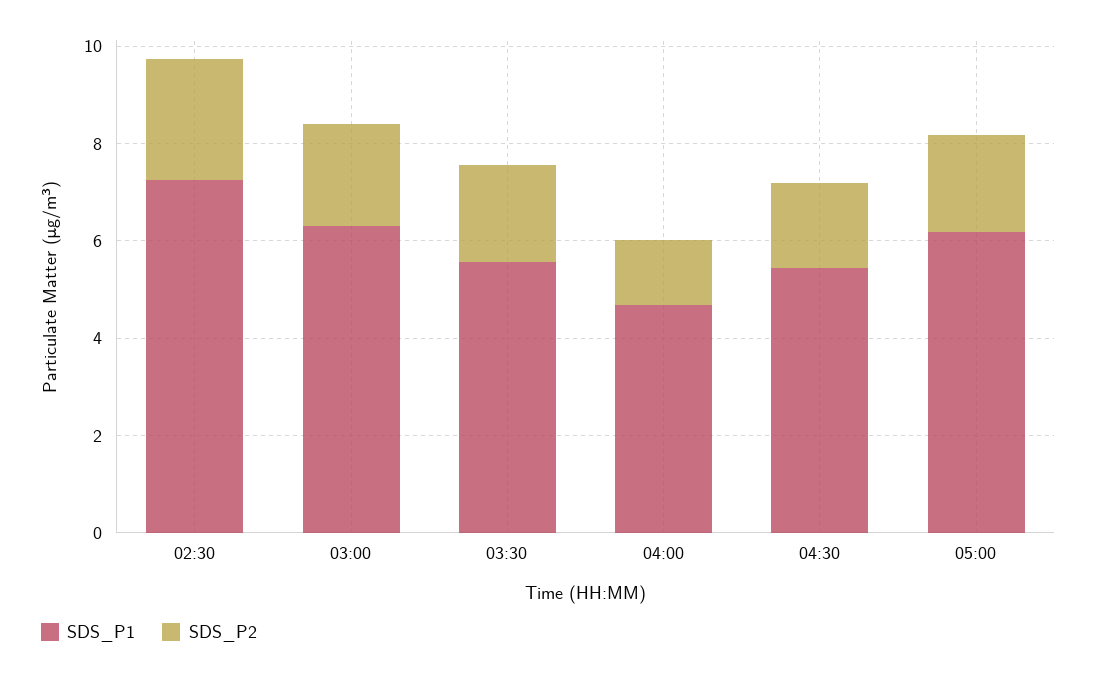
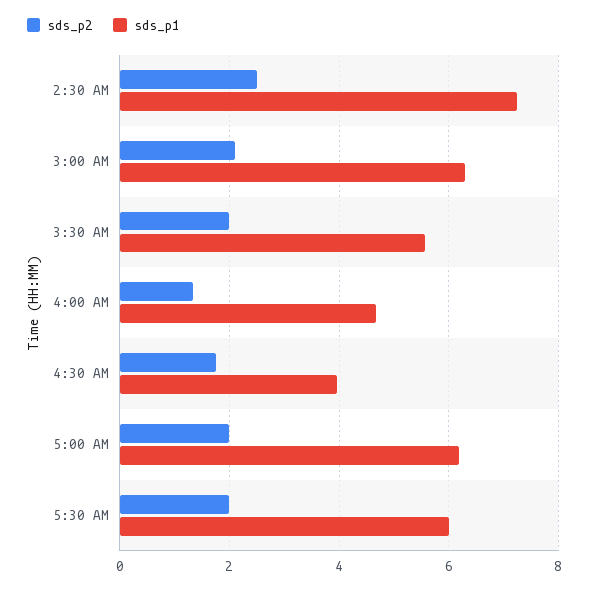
SDS_P1, 04:30: 5.5 -> 4
SDS_P2, 5:30 AM: none -> 2
SDS_P1, 5:30 AM: none -> 6

